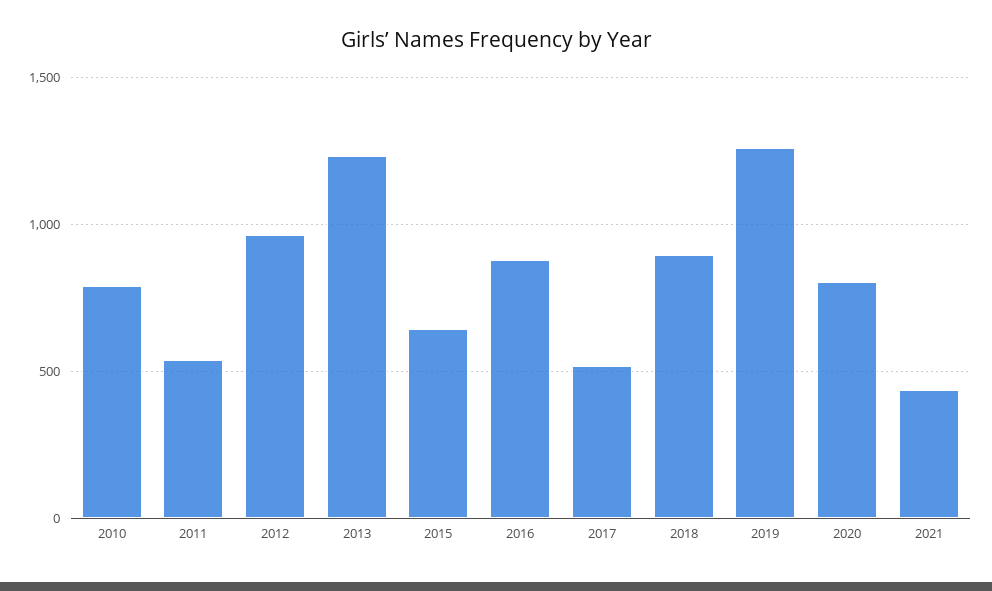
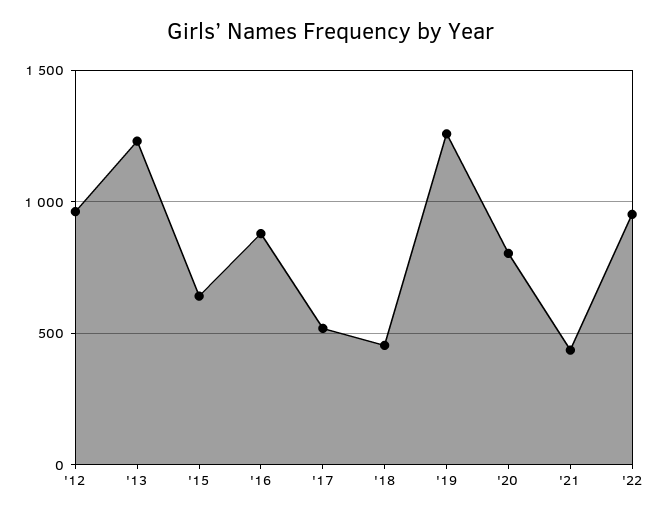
2010: 800 -> none
2011: 550 -> none
2018: 900 -> 450
'22: none -> 950

